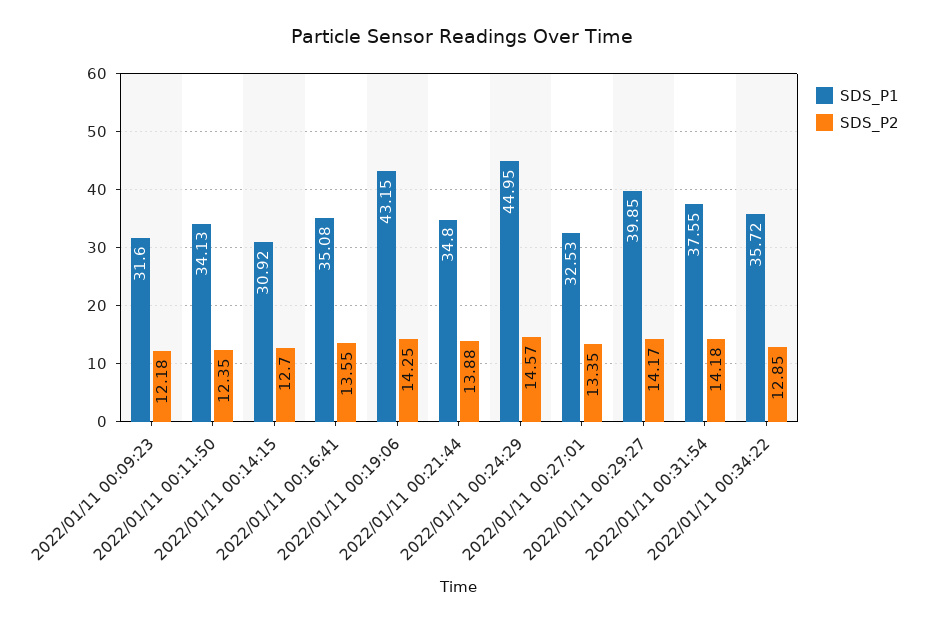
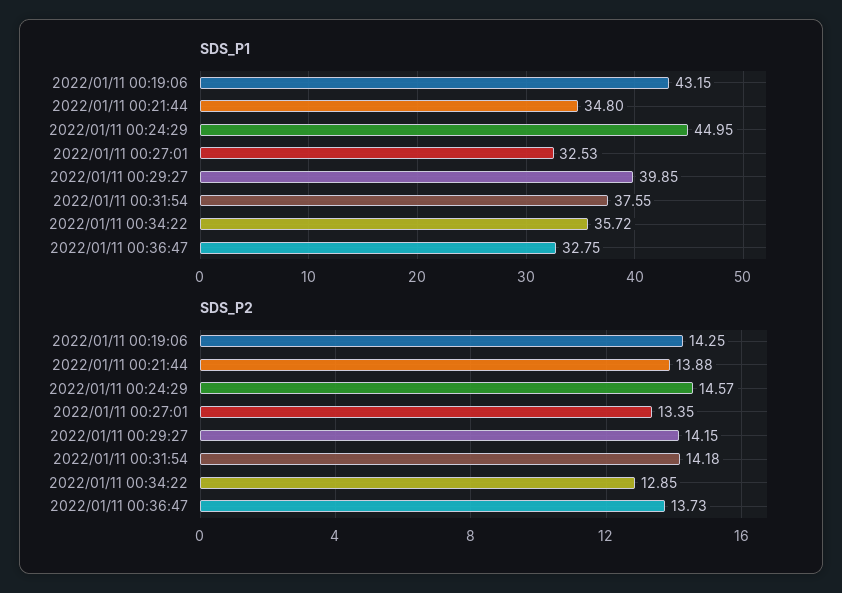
SDS_P1, 2022/01/11 00:09:23: 31.6 -> none
SDS_P2, 2022/01/11 00:09:23: 12.18 -> none
SDS_P1, 2022/01/11 00:11:50: 34.13 -> none
SDS_P2, 2022/01/11 00:11:50: 12.35 -> none
SDS_P1, 2022/01/11 00:14:15: 30.92 -> none
SDS_P2, 2022/01/11 00:14:15: 12.7 -> none
SDS_P1, 2022/01/11 00:16:41: 35.08 -> none
SDS_P2, 2022/01/11 00:16:41: 13.55 -> none
SDS_P2, 2022/01/11 00:29:27: 14.17 -> 14.15
SDS_P1, 2022/01/11 00:36:47: none -> 32.75
SDS_P2, 2022/01/11 00:36:47: none -> 13.73

